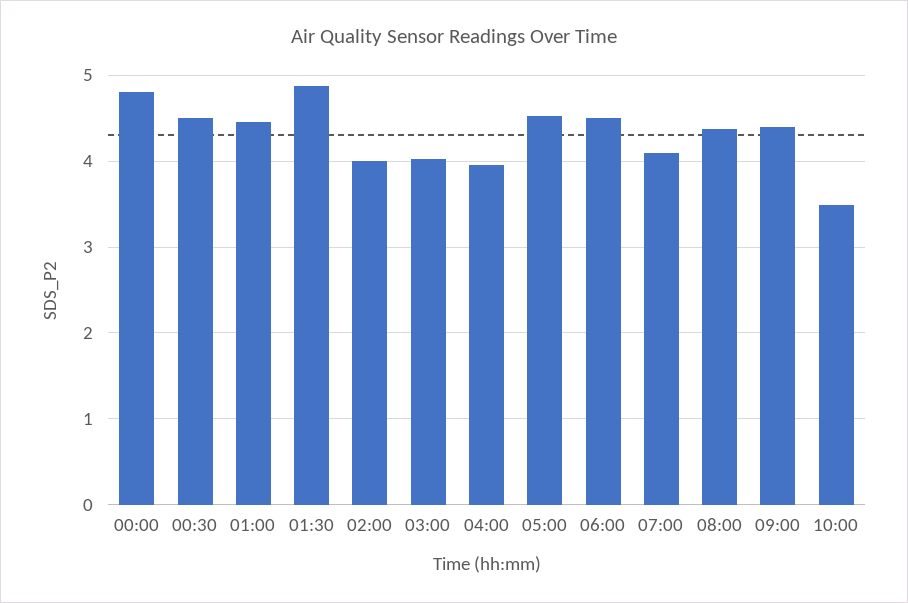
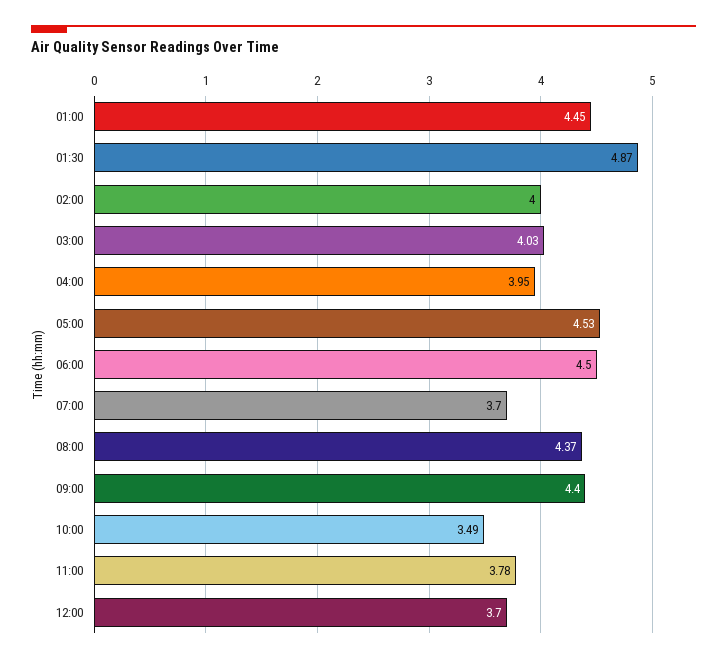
00:00: 4.8 -> none
00:30: 4.5 -> none
07:00: 4.1 -> 3.7
11:00: none -> 3.78
12:00: none -> 3.7

